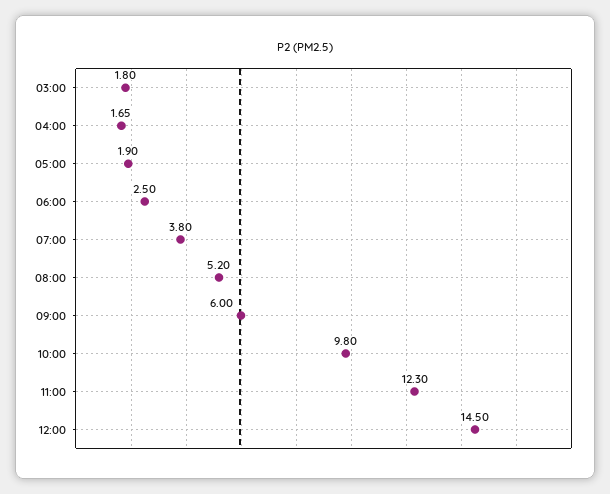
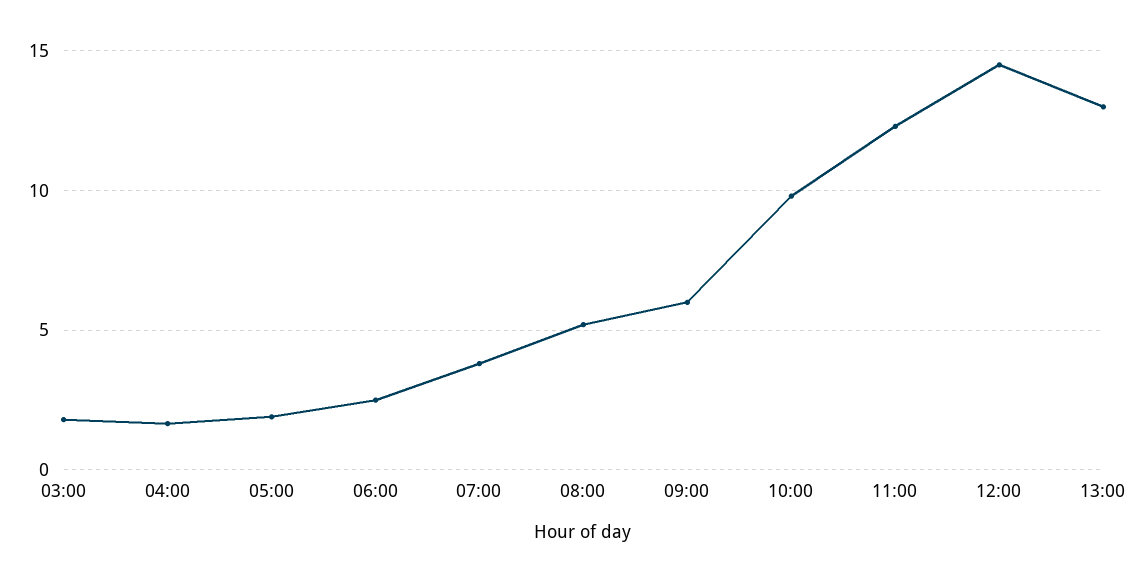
13:00: none -> 13

